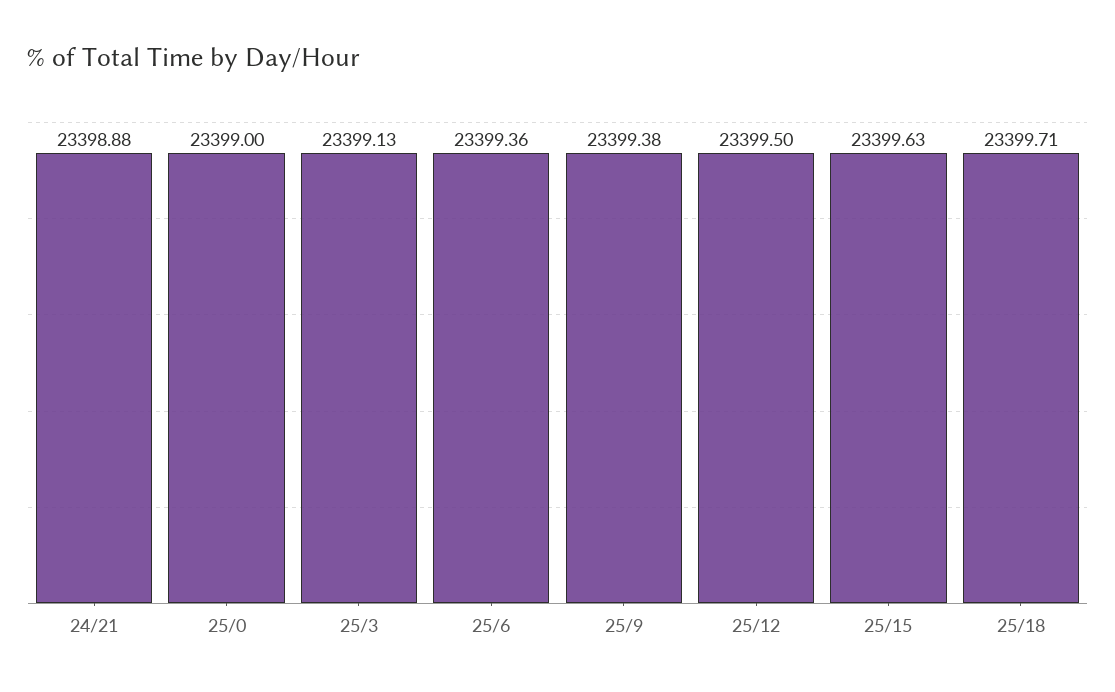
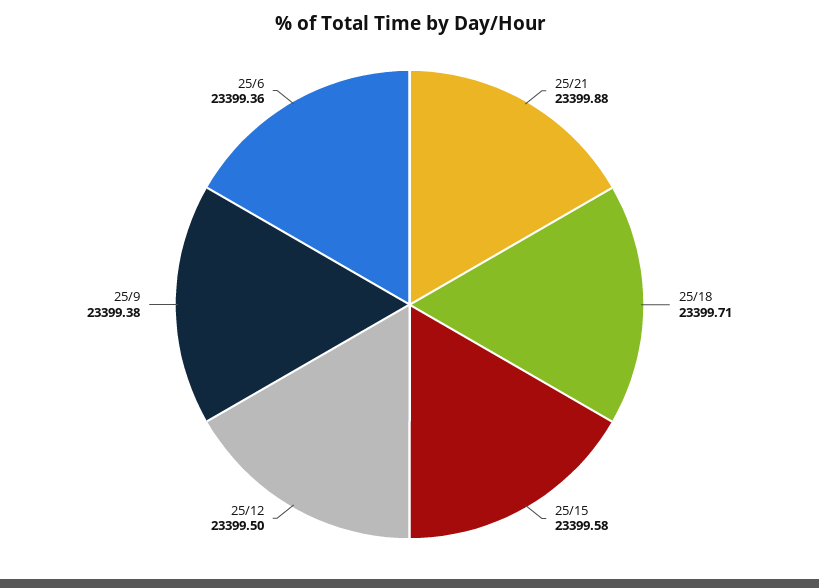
24/21: 23398.88 -> none
25/0: 23399 -> none
25/3: 23399.13 -> none
25/15: 23399.63 -> 23399.58
25/21: none -> 23399.88

